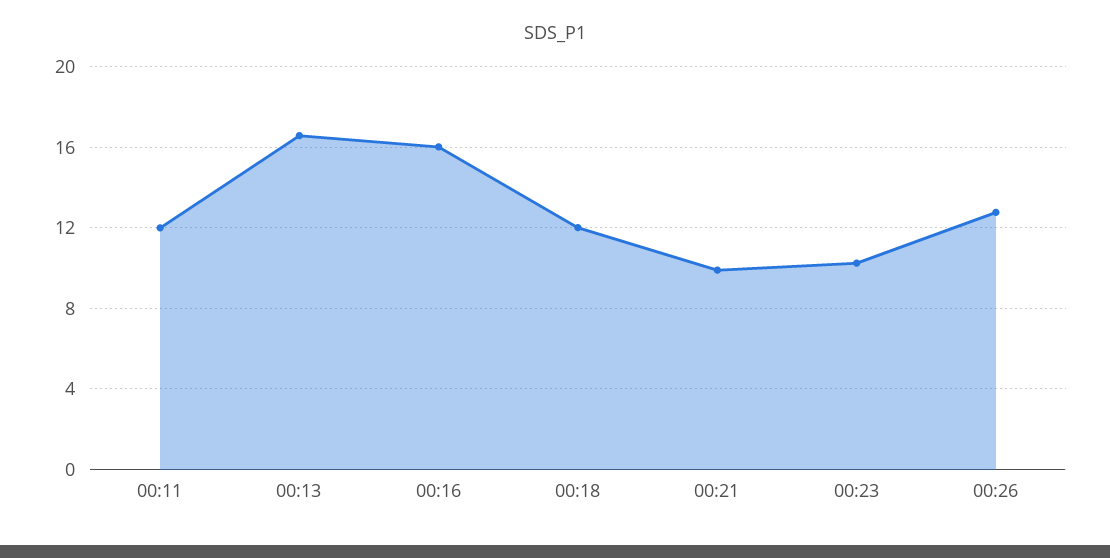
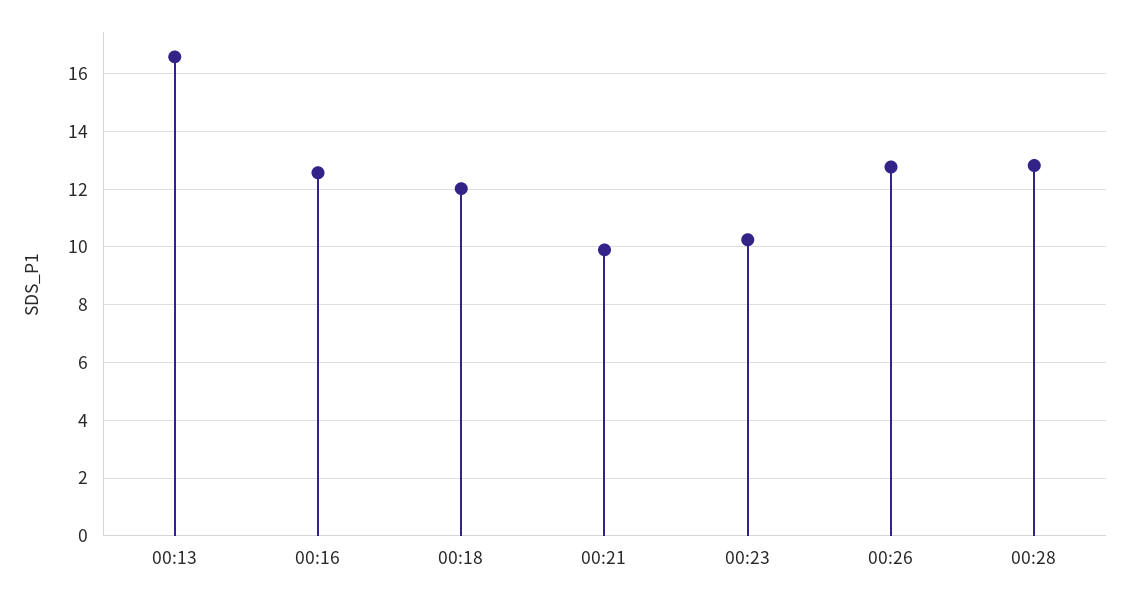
00:11: 12 -> none
00:16: 16 -> 12.5
00:28: none -> 12.75

